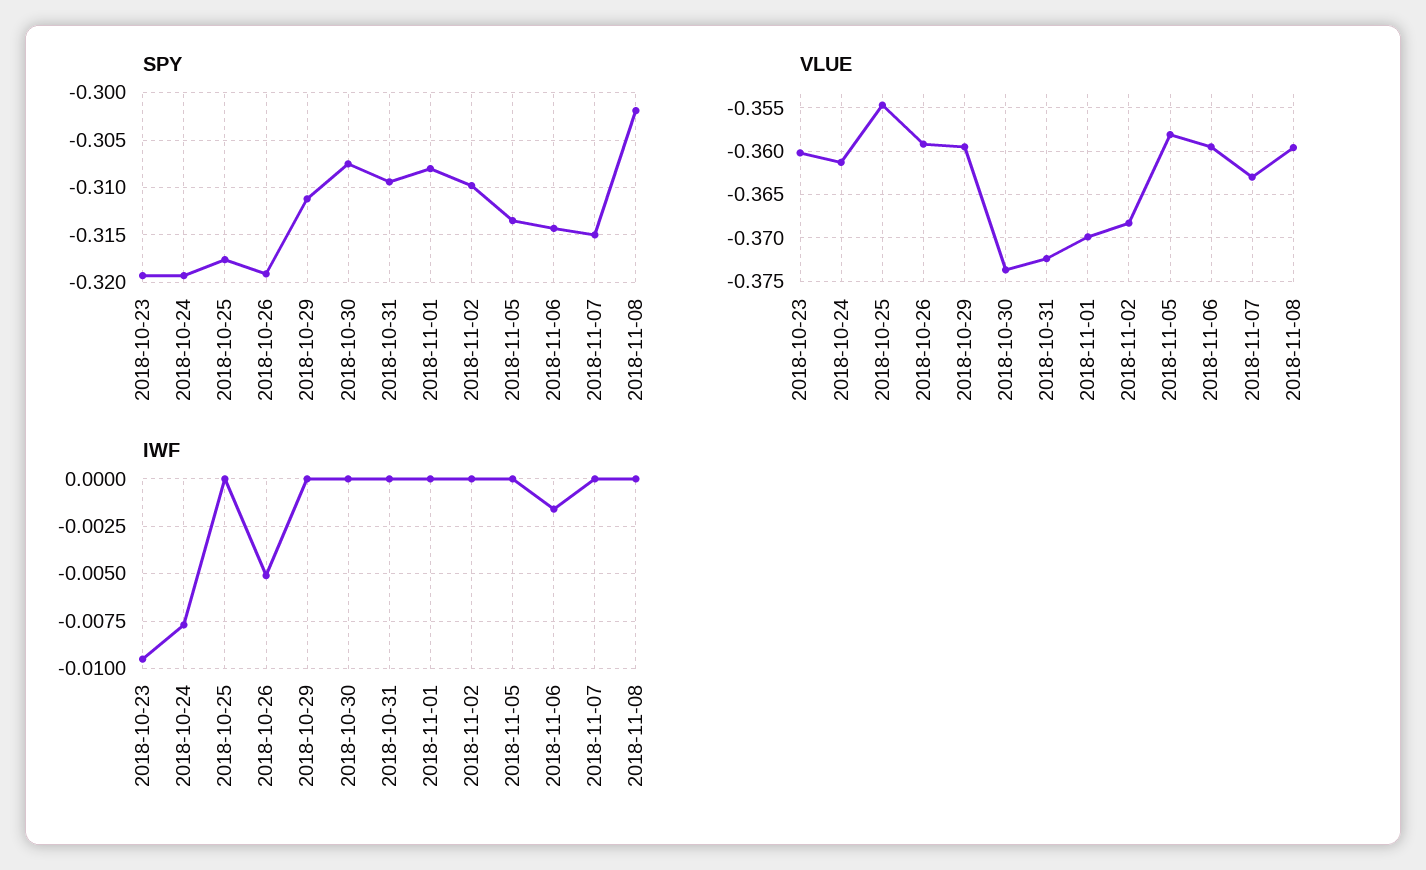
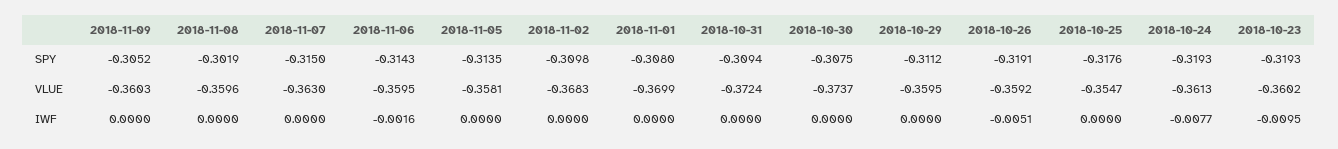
SPY, 2018-11-09: none -> -0.3052
VLUE, 2018-11-09: none -> -0.3603
IWF, 2018-11-09: none -> 0

